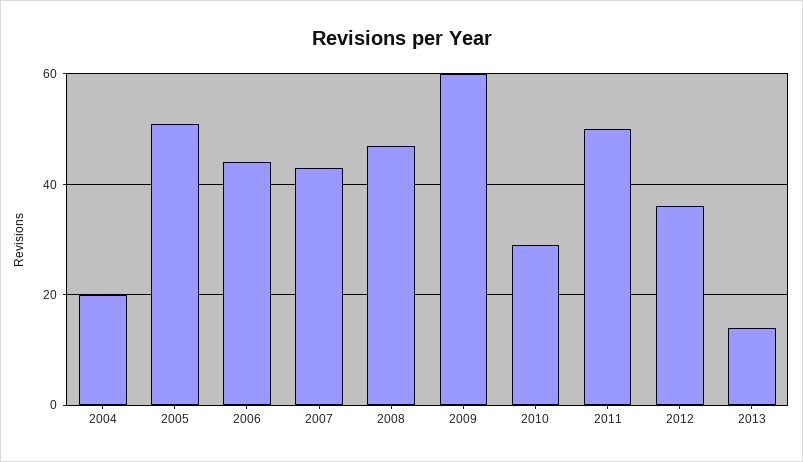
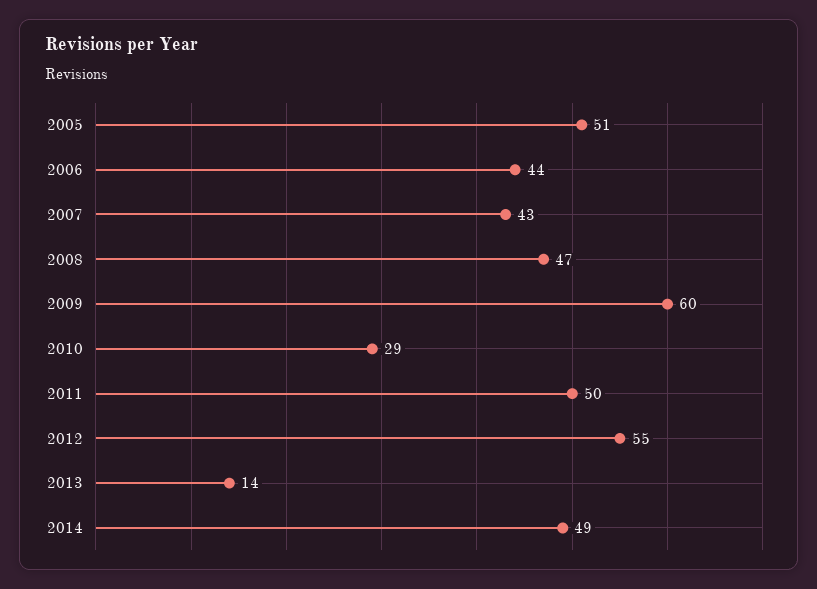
2004: 20 -> none
2012: 35 -> 55
2014: none -> 49

